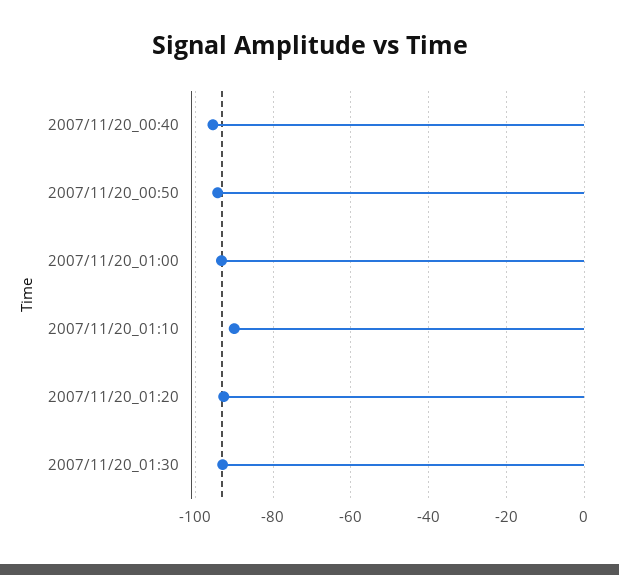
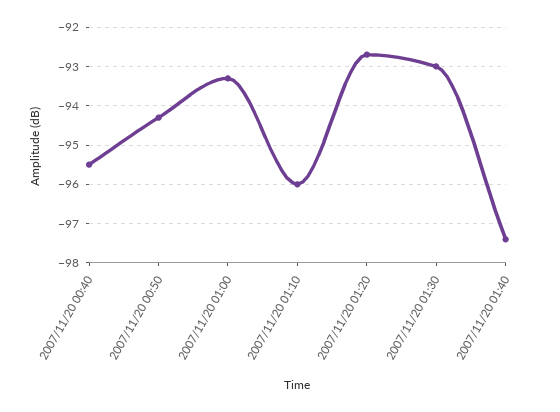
2007/11/20_01:10: -90 -> -96
2007/11/20 01:40: none -> -97.5

